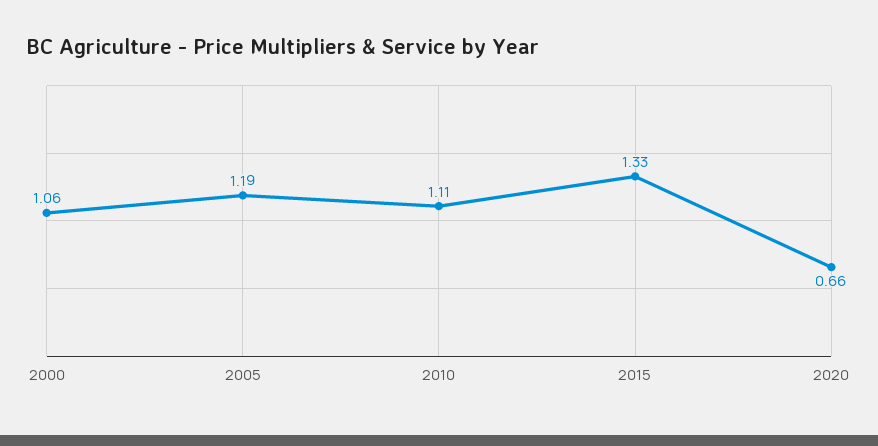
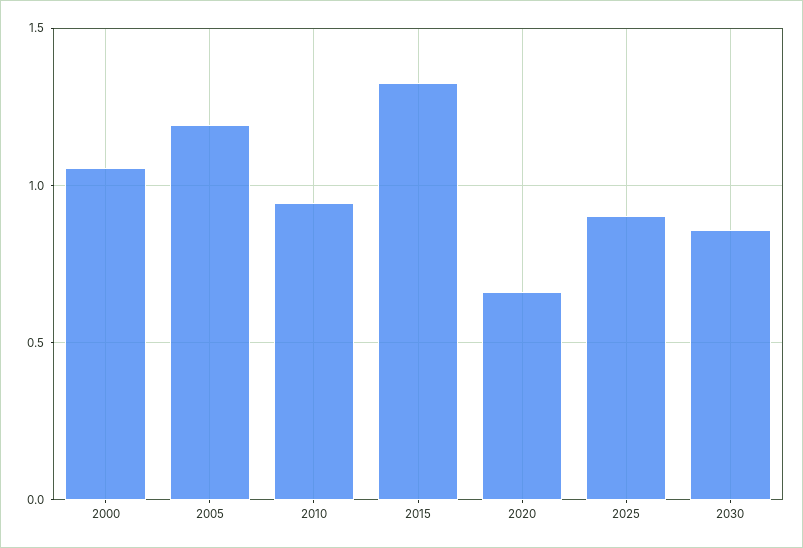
2010: 1.11 -> 0.95
2025: none -> 0.9
2030: none -> 0.85

